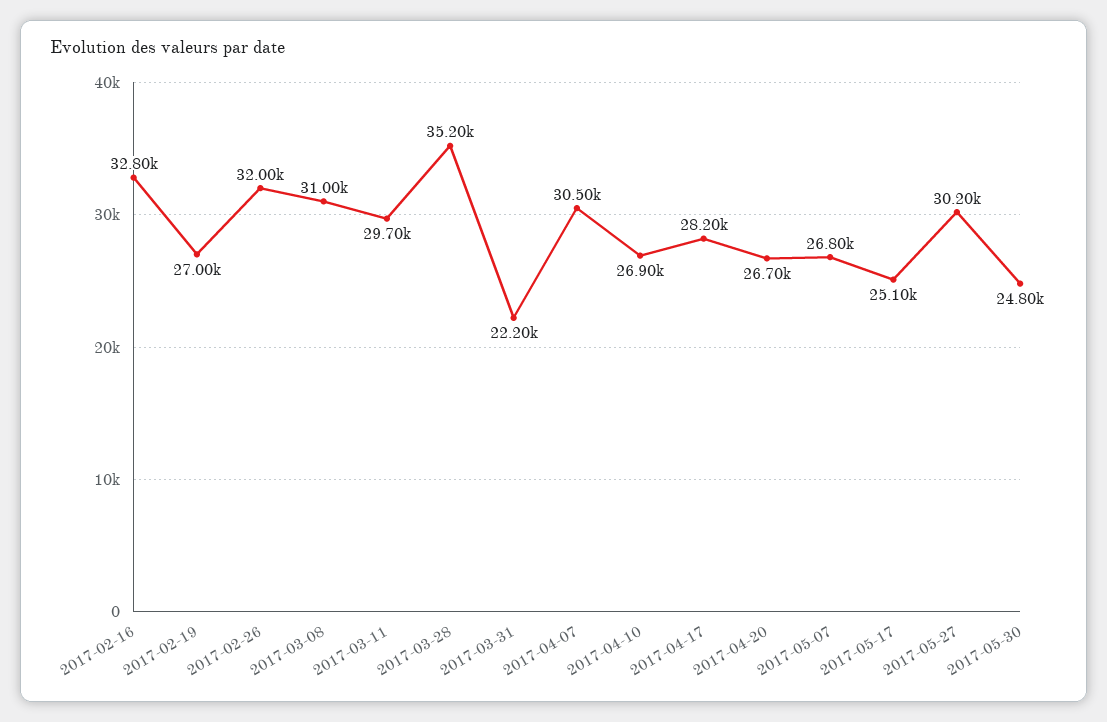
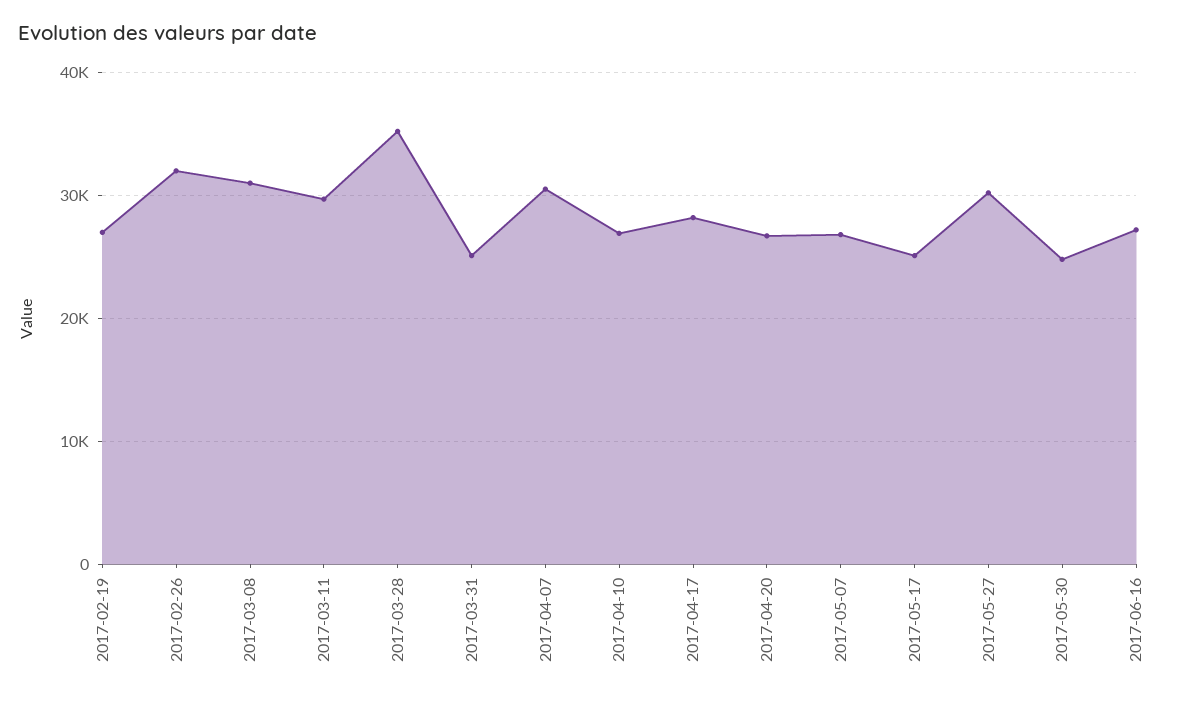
2017-02-16: 32800 -> none
2017-03-31: 22200 -> 25000
2017-06-16: none -> 27000

